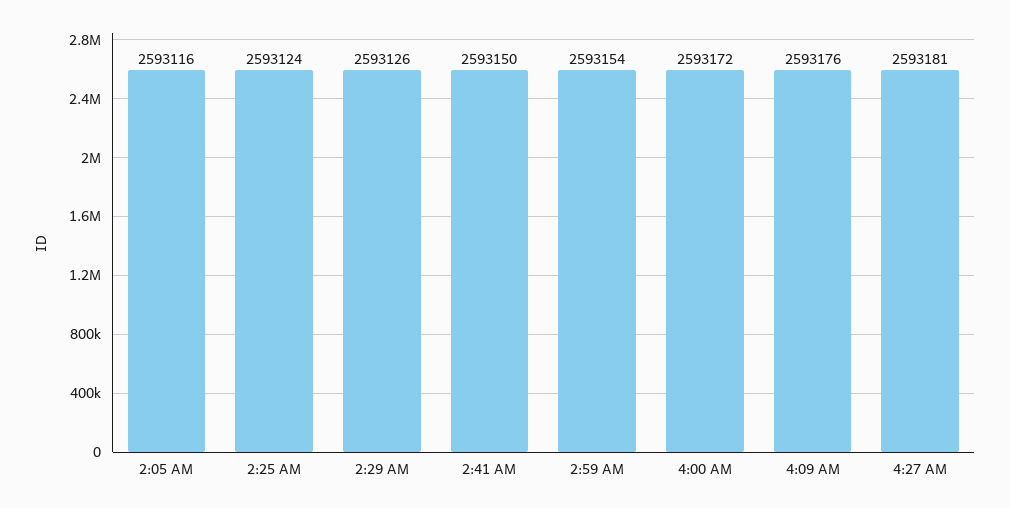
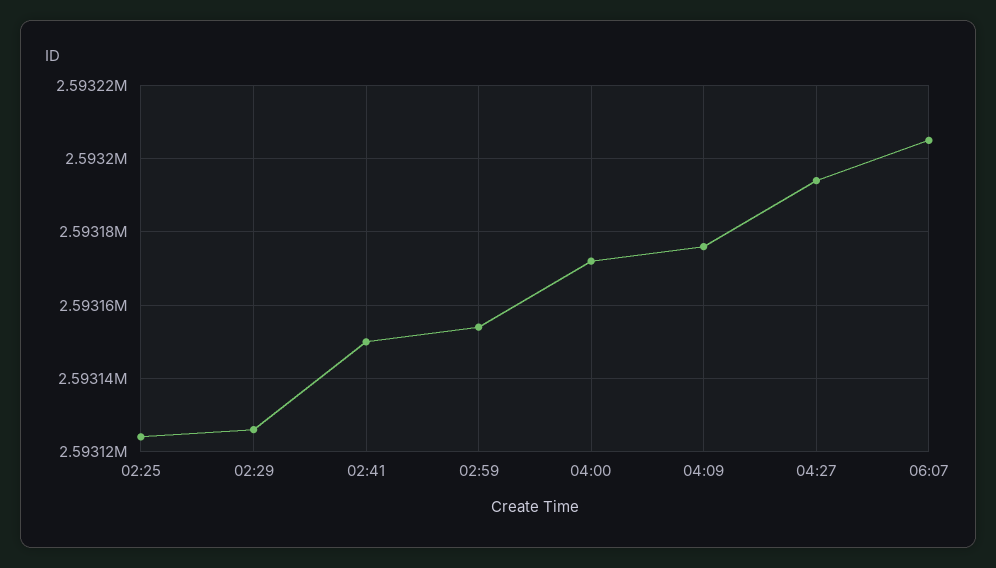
2:05 AM: 2593116 -> none
4:27 AM: 2593181 -> 2593195
06:07: none -> 2593205

